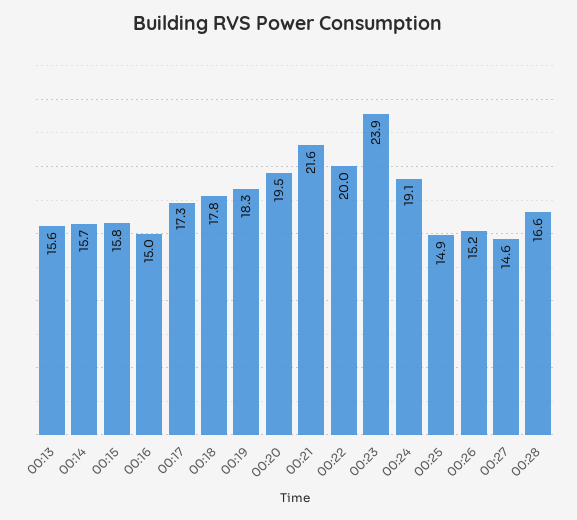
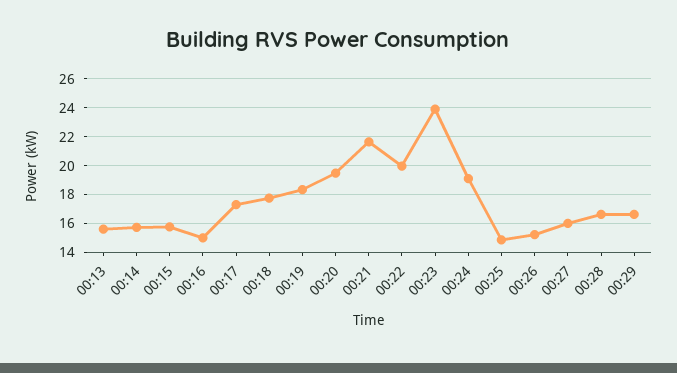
00:27: 14.6 -> 16
00:29: none -> 16.5

